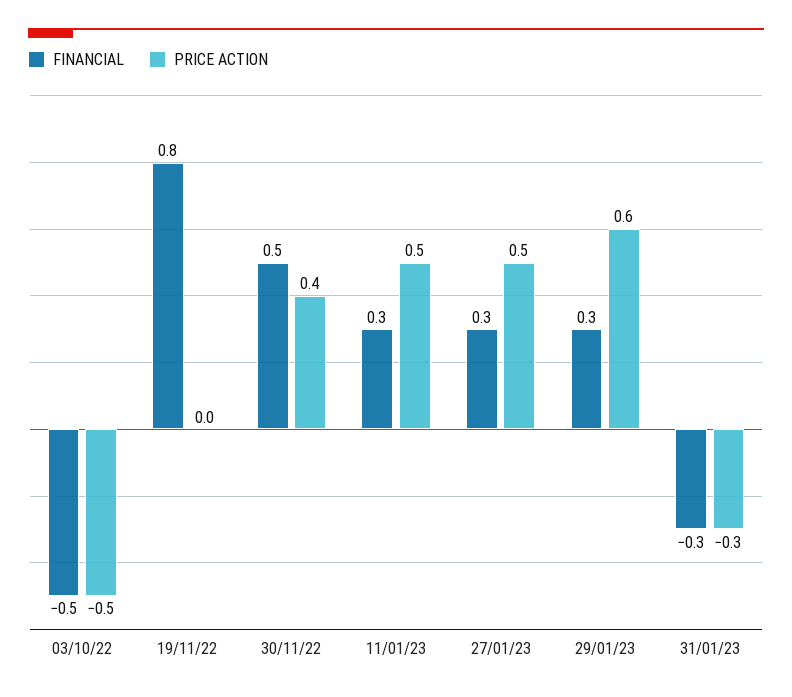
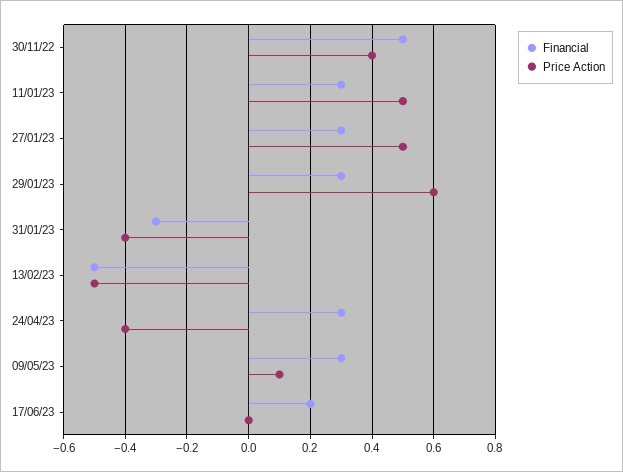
FINANCIAL, 03/10/22: -0.5 -> none
PRICE ACTION, 03/10/22: -0.5 -> none
FINANCIAL, 19/11/22: 0.8 -> none
PRICE ACTION, 19/11/22: 0 -> none
PRICE ACTION, 31/01/23: -0.3 -> -0.4
FINANCIAL, 13/02/23: none -> -0.5
PRICE ACTION, 13/02/23: none -> -0.5
FINANCIAL, 24/04/23: none -> 0.3
PRICE ACTION, 24/04/23: none -> -0.4
FINANCIAL, 09/05/23: none -> 0.3
PRICE ACTION, 09/05/23: none -> 0.1
FINANCIAL, 17/06/23: none -> 0.2
PRICE ACTION, 17/06/23: none -> 0

